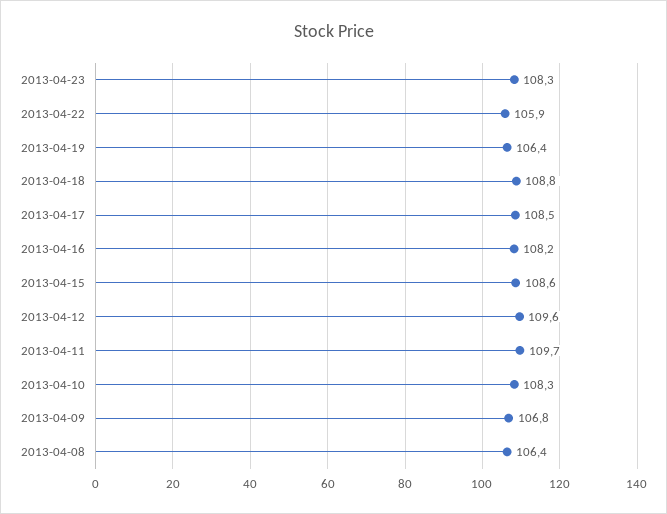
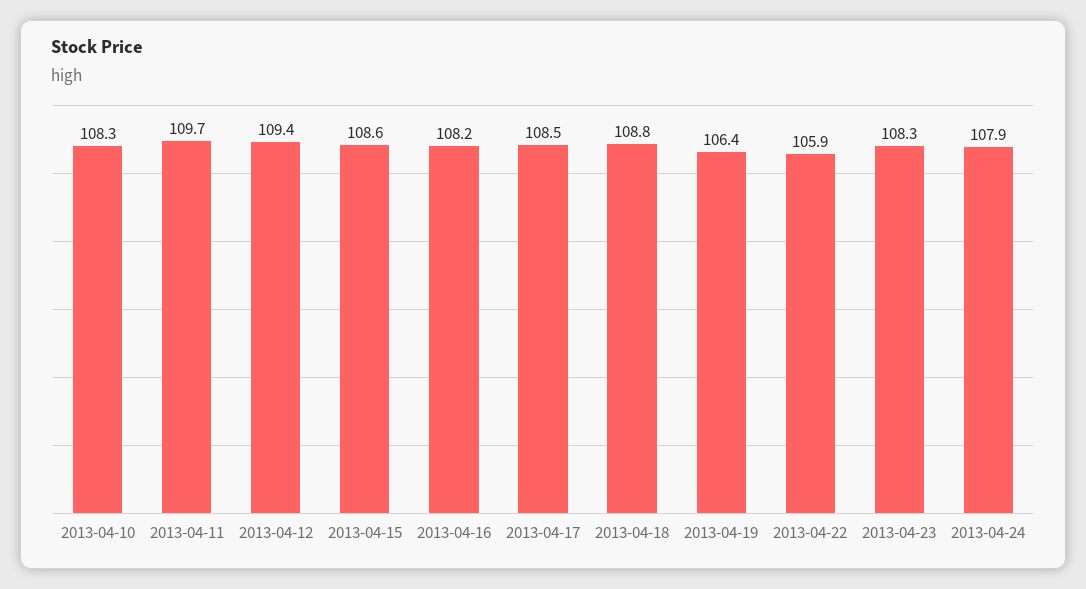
2013-04-12: 109.6 -> 109.4
2013-04-09: 106.8 -> none
2013-04-08: 106.4 -> none
2013-04-24: none -> 107.9

